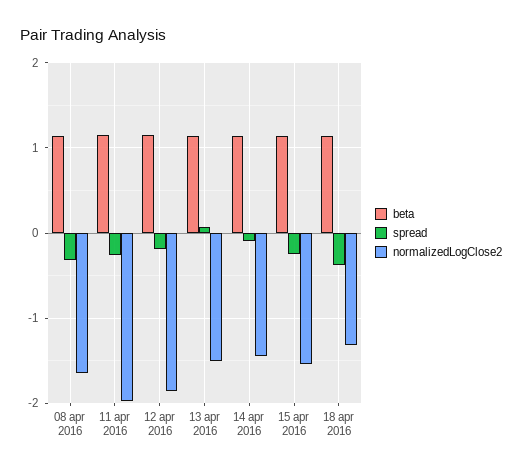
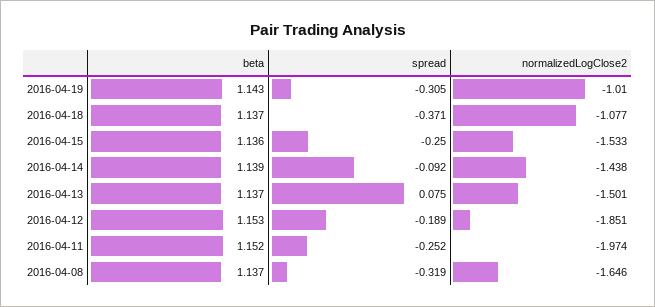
normalizedLogClose2, 18 apr 2016: -1.3 -> -1.077
beta, 2016-04-19: none -> 1.143
spread, 2016-04-19: none -> -0.305
normalizedLogClose2, 2016-04-19: none -> -1.01

